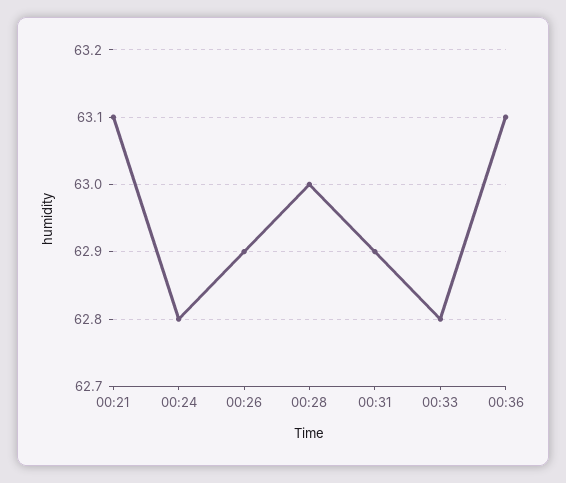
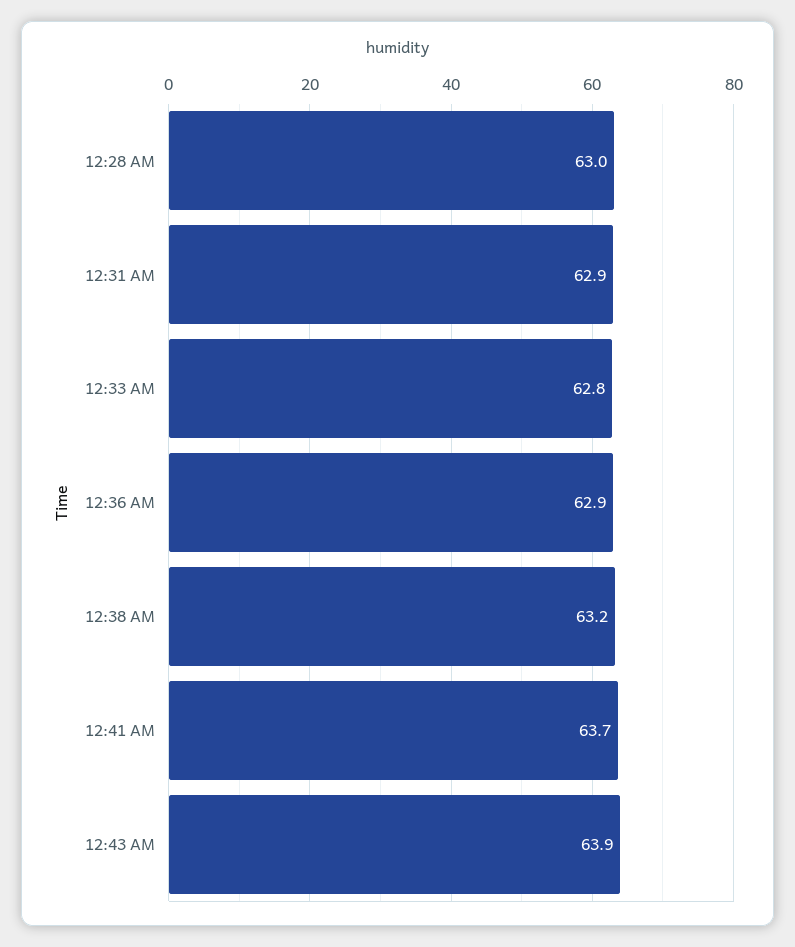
00:21: 63.1 -> none
00:24: 62.8 -> none
00:26: 62.9 -> none
00:36: 63.1 -> 62.9
12:38 AM: none -> 63.2
12:41 AM: none -> 63.7
12:43 AM: none -> 63.9

